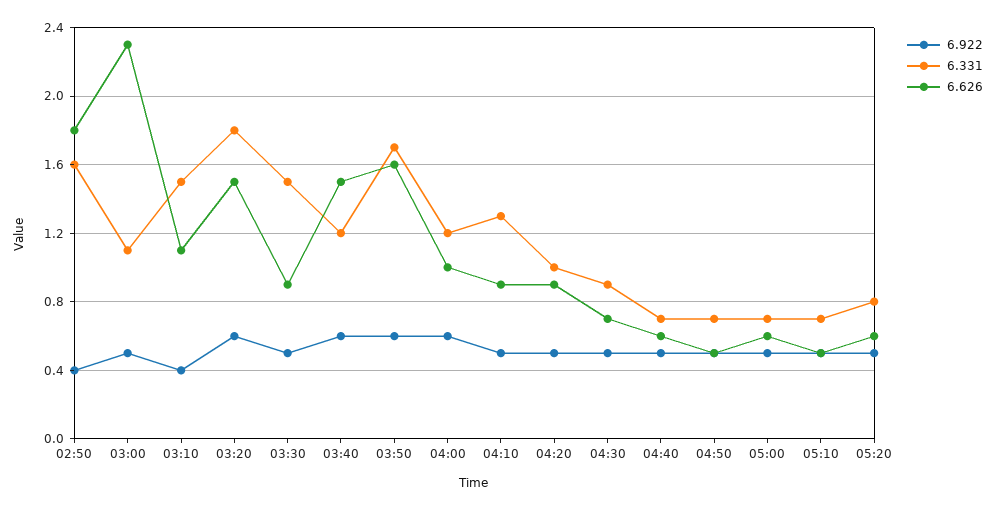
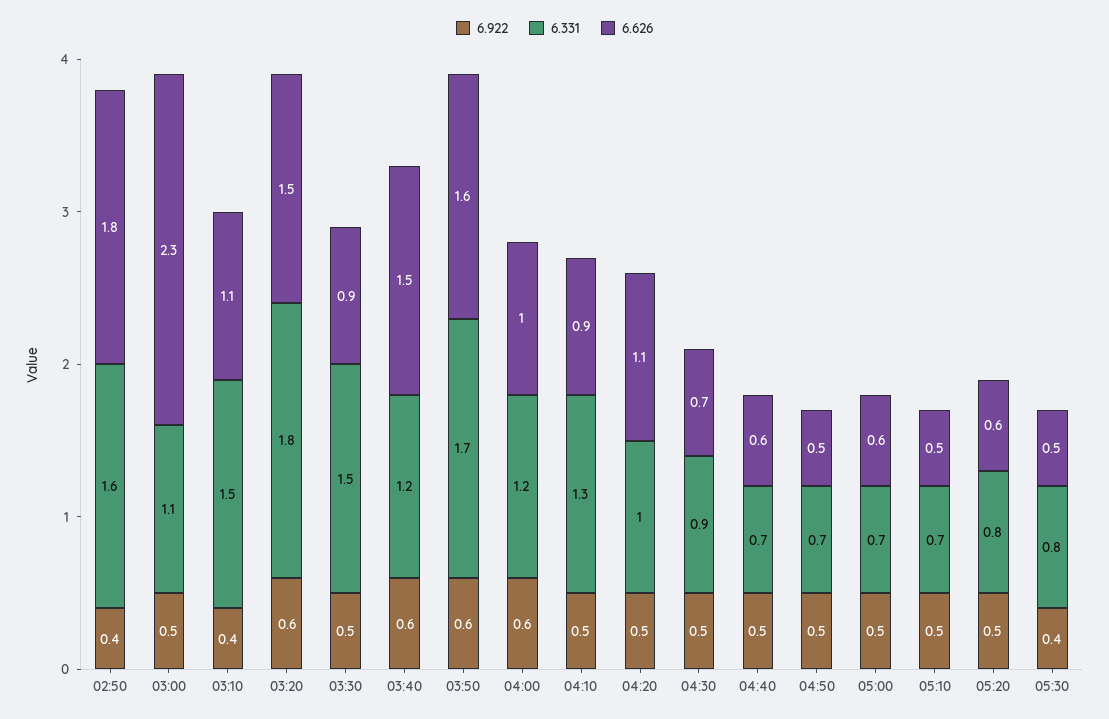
6.626, 04:20: 0.9 -> 1.1
6.922, 05:30: none -> 0.4
6.331, 05:30: none -> 0.8
6.626, 05:30: none -> 0.5

